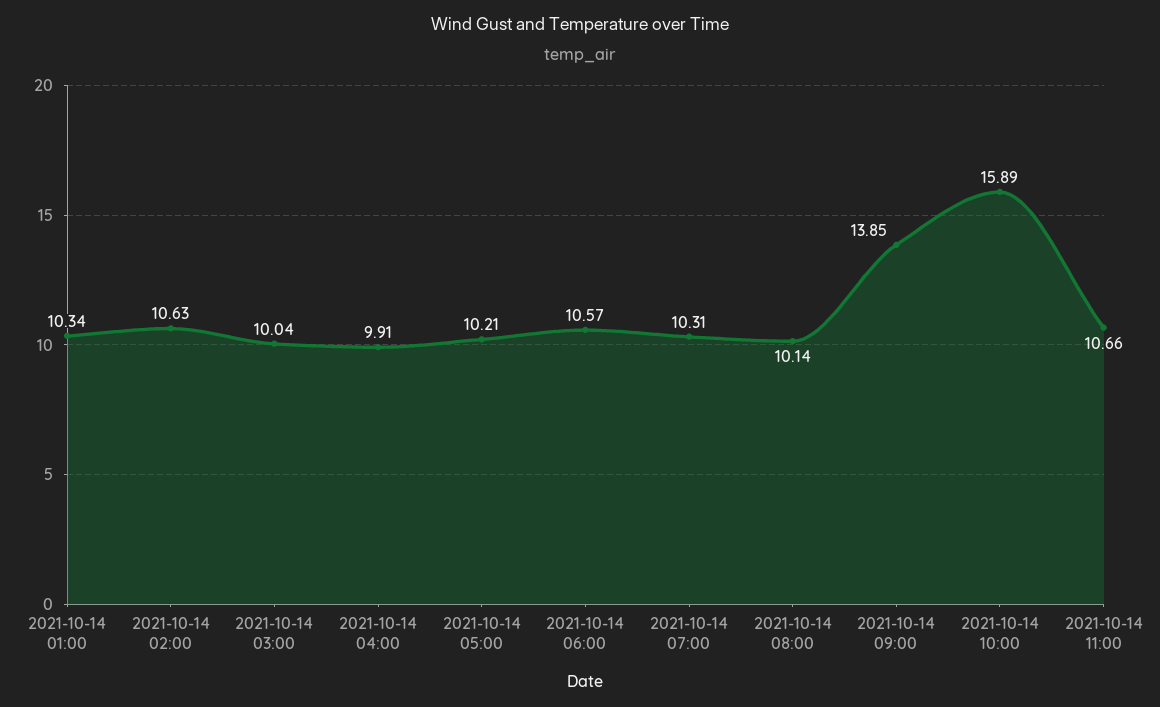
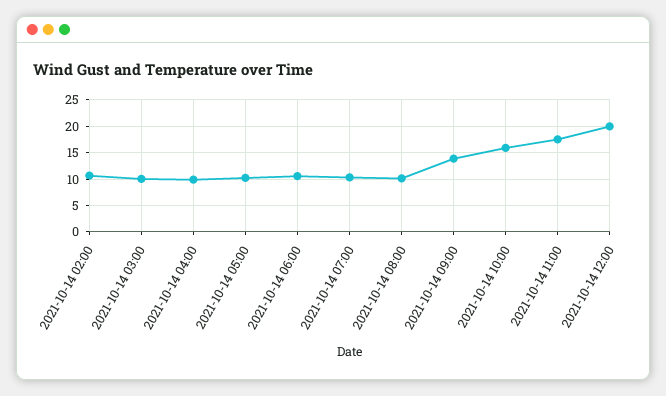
2021-10-14 01:00: 10.34 -> none
2021-10-14 11:00: 10.66 -> 17.5
2021-10-14 12:00: none -> 20

